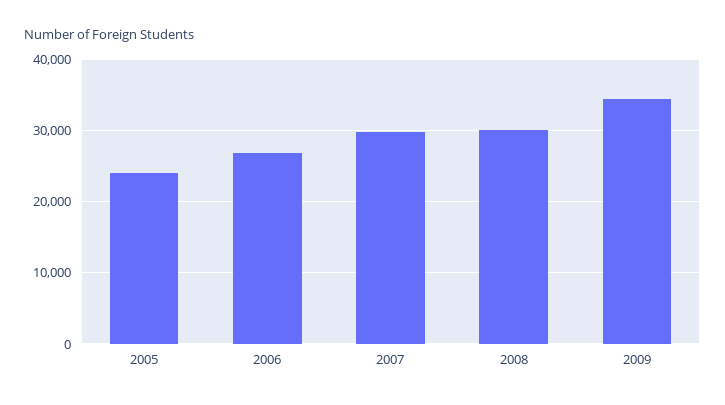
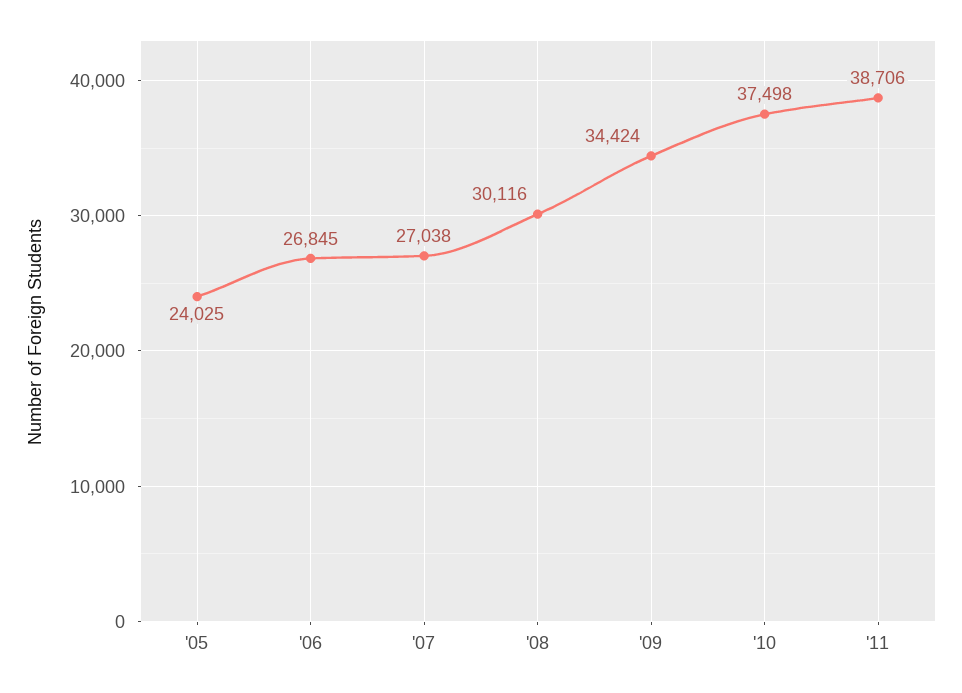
2007: 30000 -> 27038
'10: none -> 37498
'11: none -> 38706

